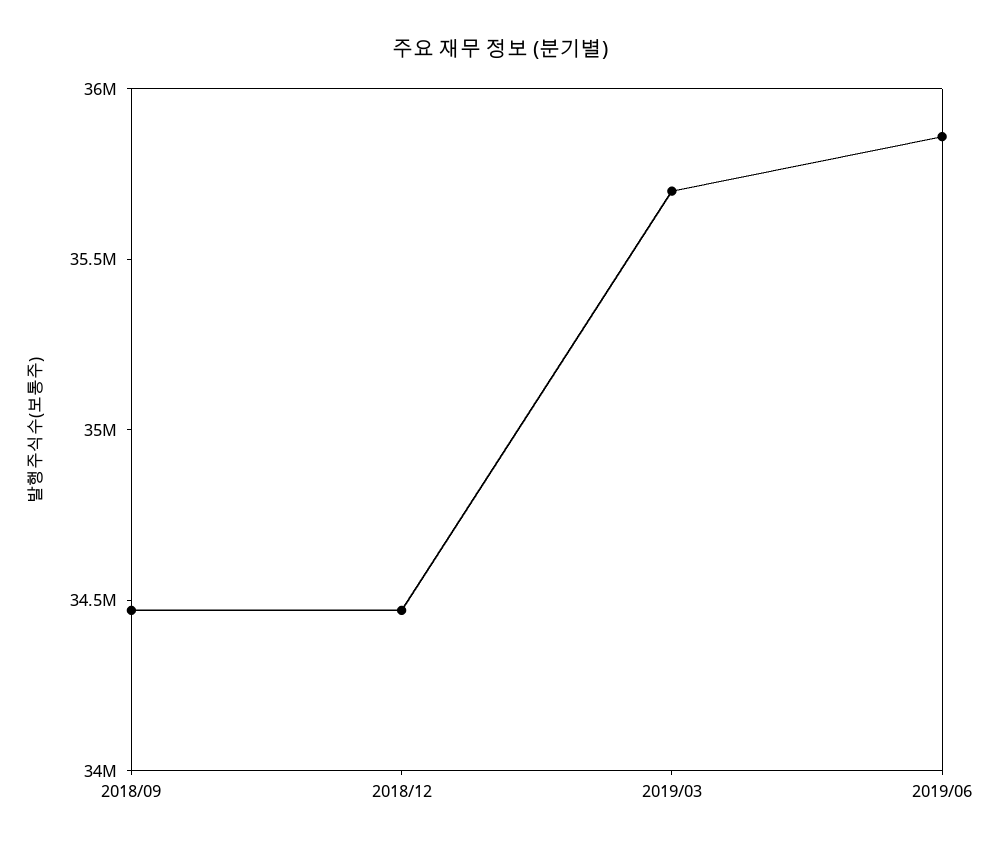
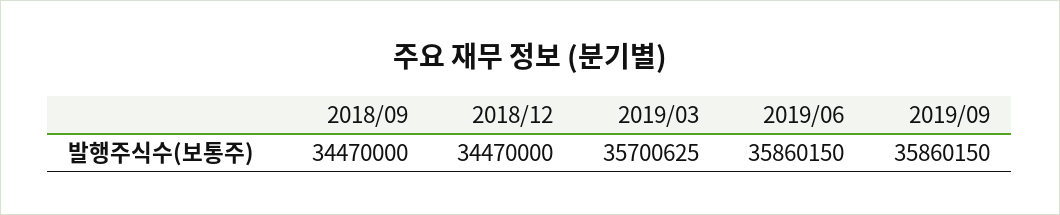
2019/09: none -> 35860150

